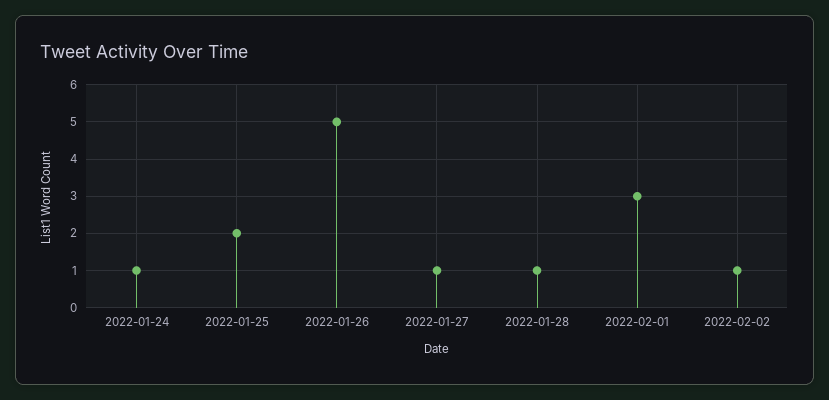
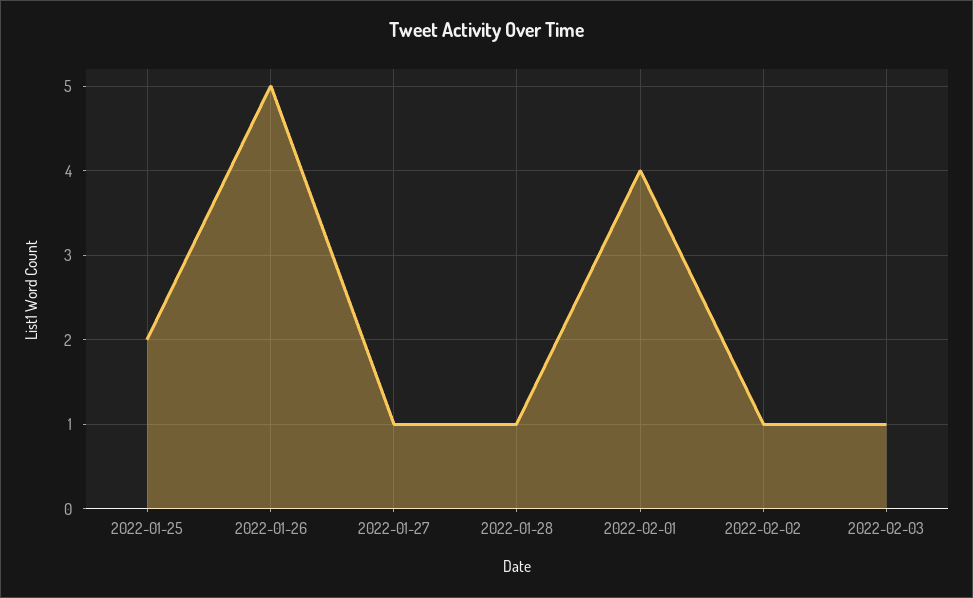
2022-01-24: 1 -> none
2022-02-01: 3 -> 4
2022-02-03: none -> 1

